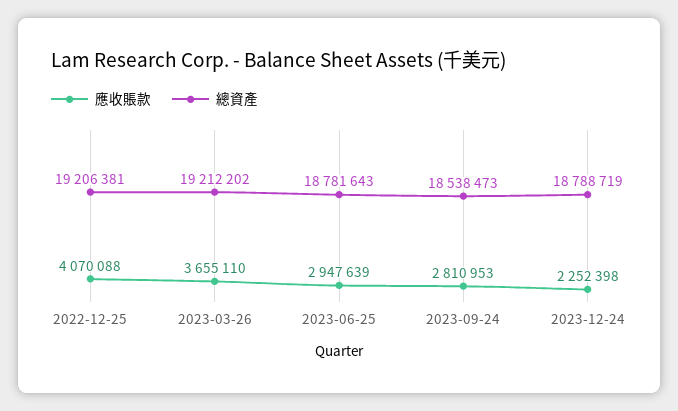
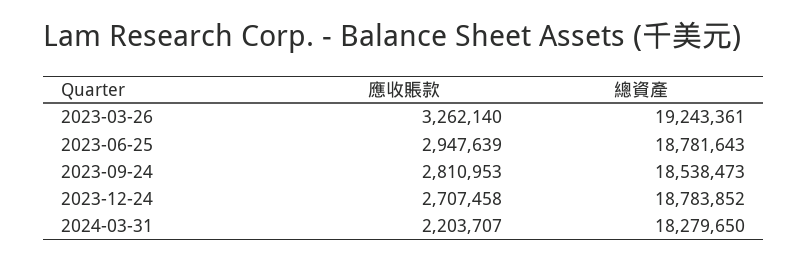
應收賬款, 2022-12-25: 4070088 -> none
總資產, 2022-12-25: 19206381 -> none
應收賬款, 2023-03-26: 3655110 -> 3262140
總資產, 2023-03-26: 19212202 -> 19243361
應收賬款, 2023-12-24: 2252398 -> 2707458
總資產, 2023-12-24: 18788719 -> 18783852
應收賬款, 2024-03-31: none -> 2203707
總資產, 2024-03-31: none -> 18279650

